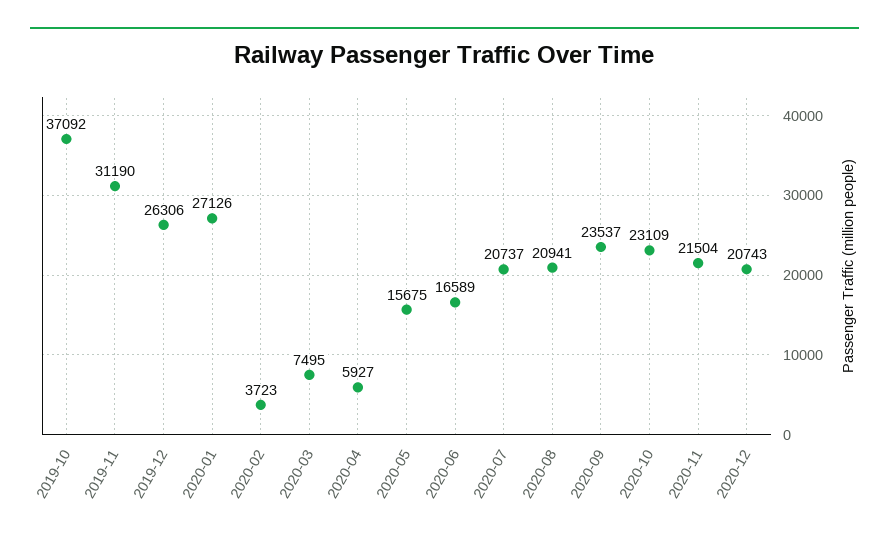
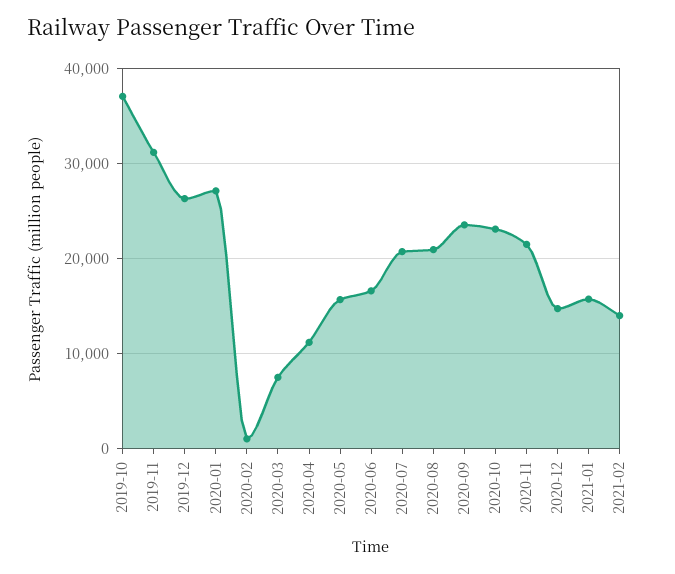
2020-02: 3723 -> 1000
2020-04: 5927 -> 11000
2020-12: 20743 -> 15000
2021-01: none -> 16000
2021-02: none -> 14000

